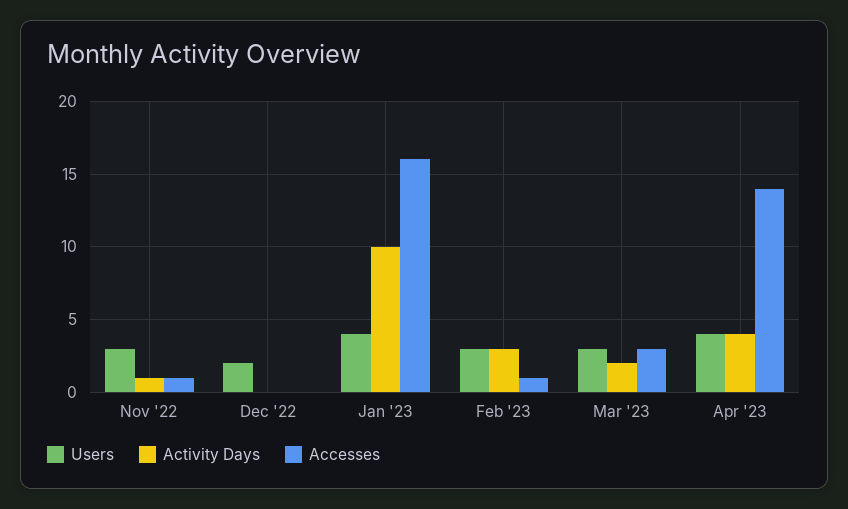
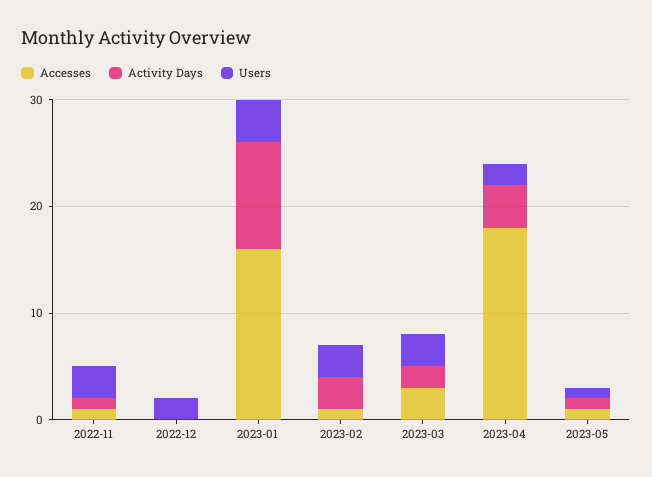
Users, Apr '23: 4 -> 2
Accesses, Apr '23: 14 -> 18
Accesses, 2023-05: none -> 1
Activity Days, 2023-05: none -> 1
Users, 2023-05: none -> 1

